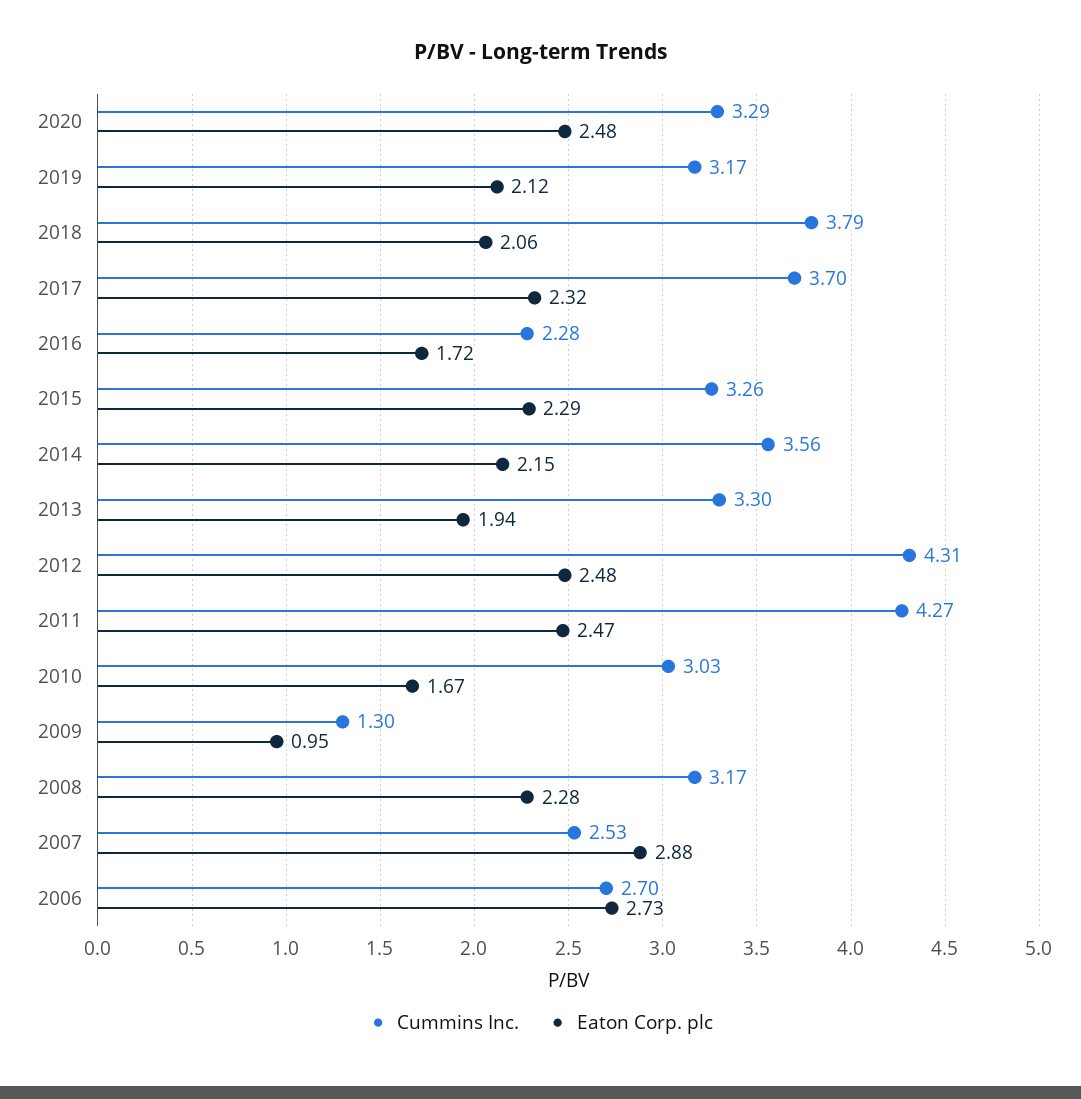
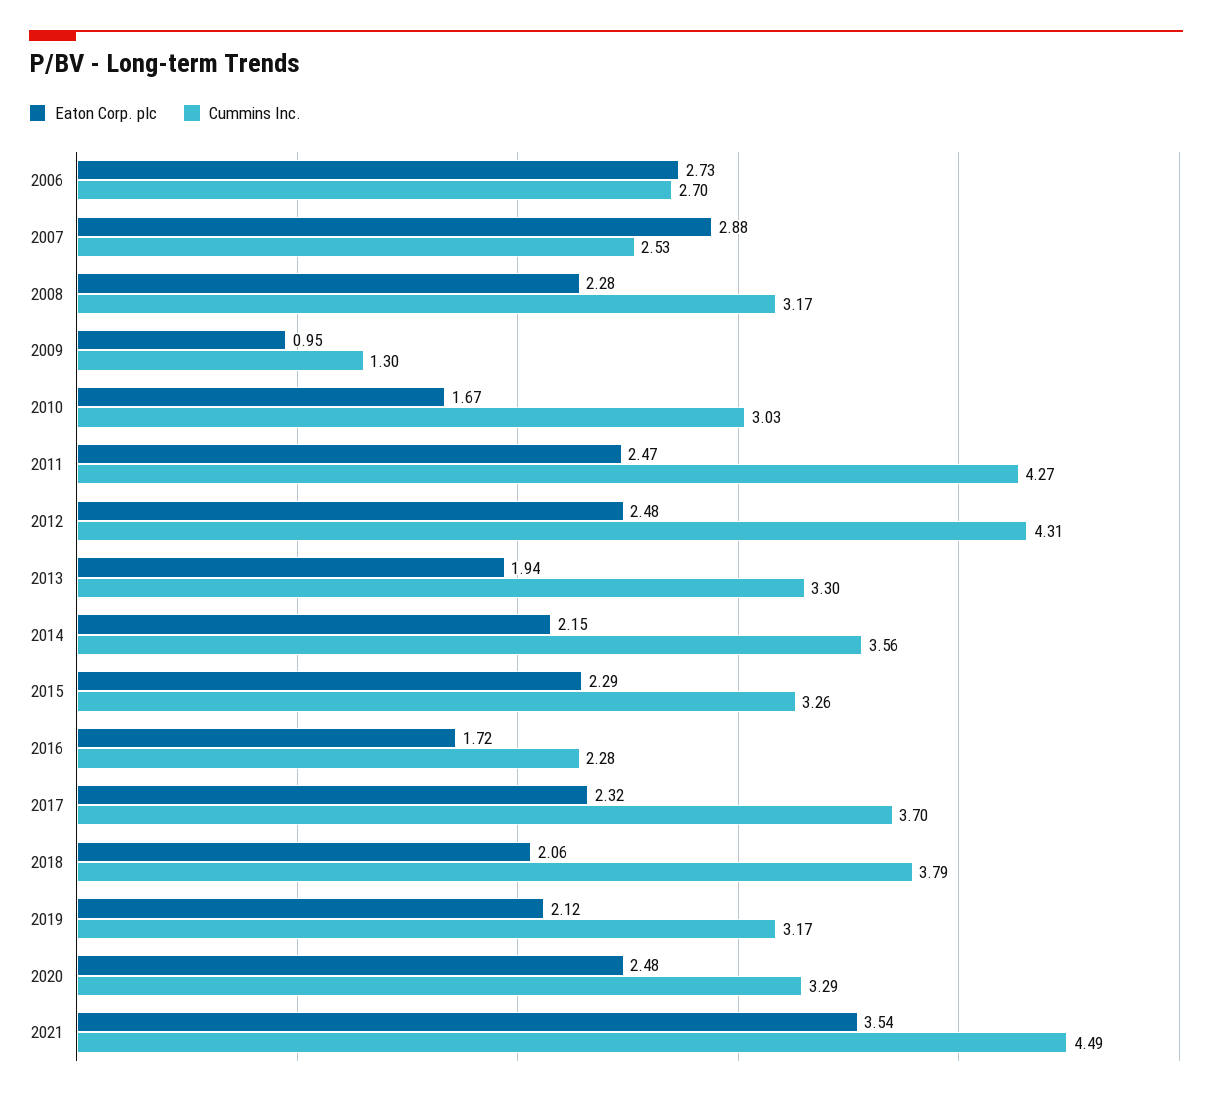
Eaton Corp. plc, 2021: none -> 3.54
Cummins Inc., 2021: none -> 4.49

